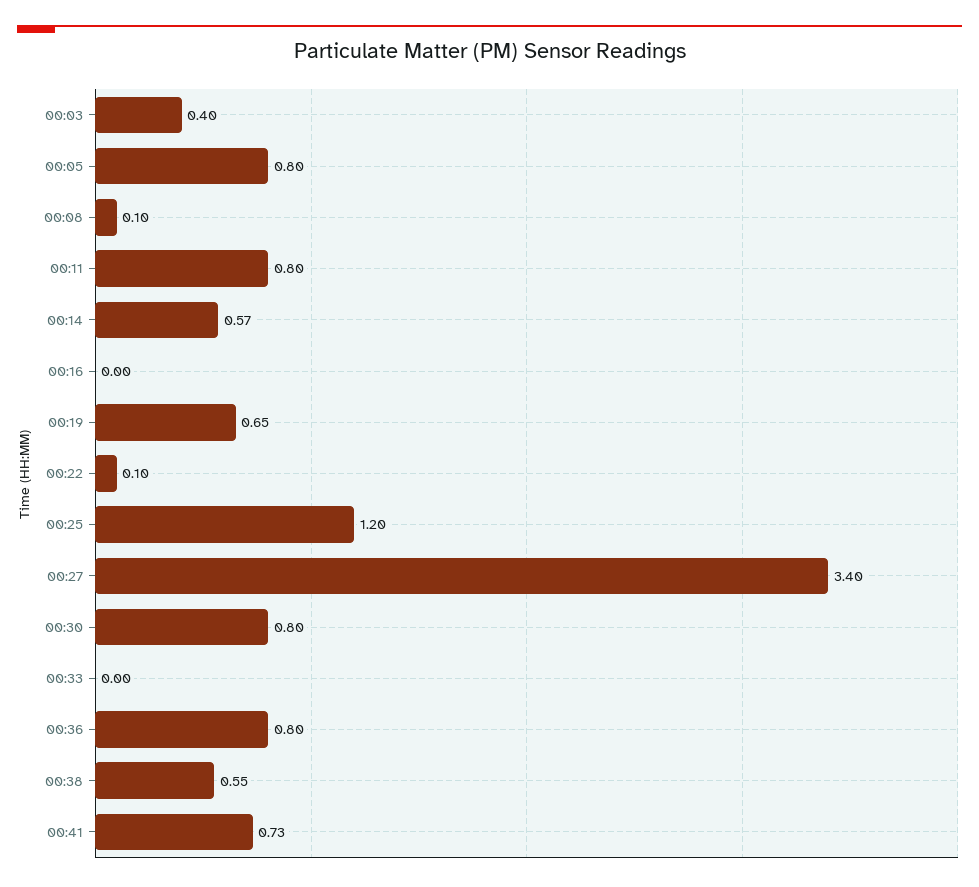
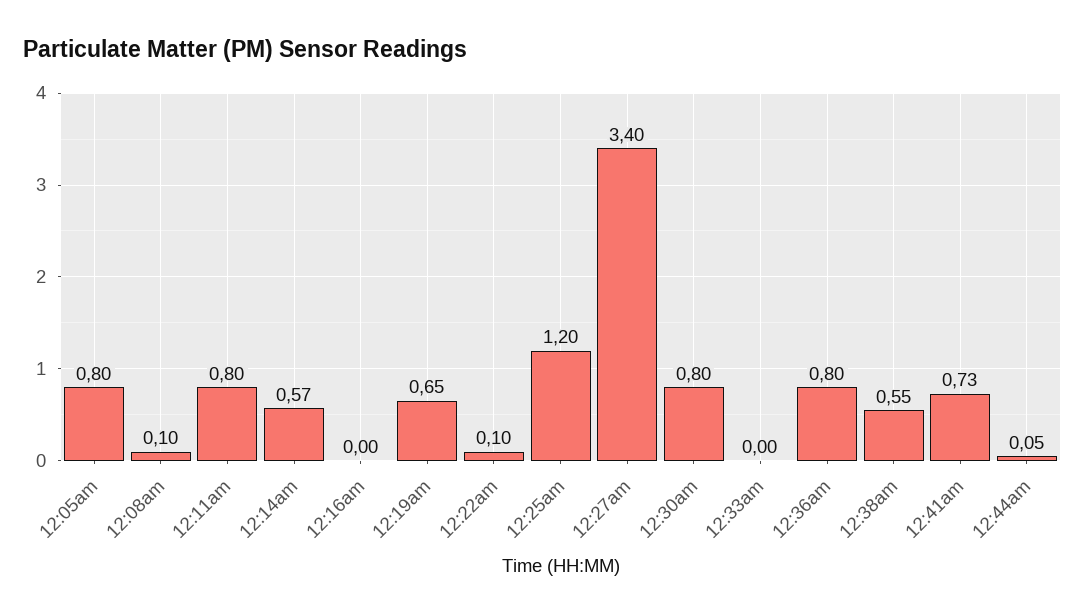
00:03: 0.4 -> none
12:44am: none -> 0.05

